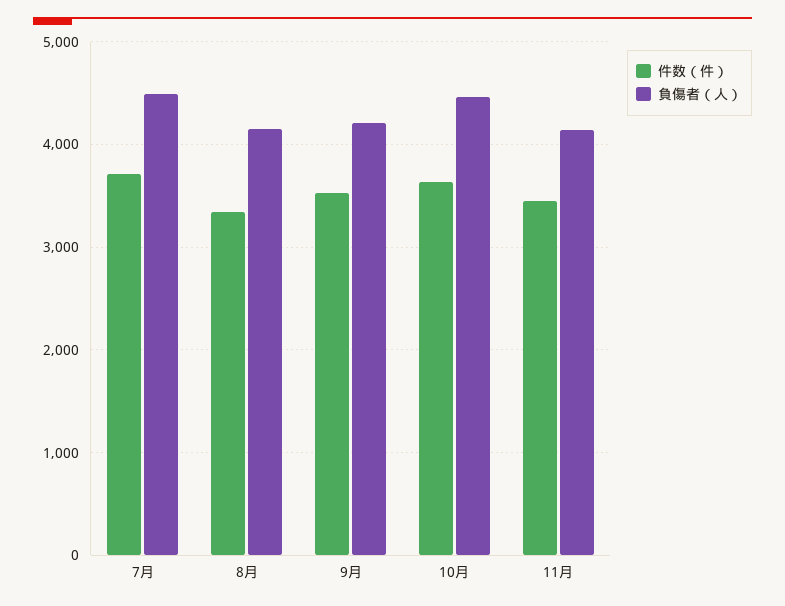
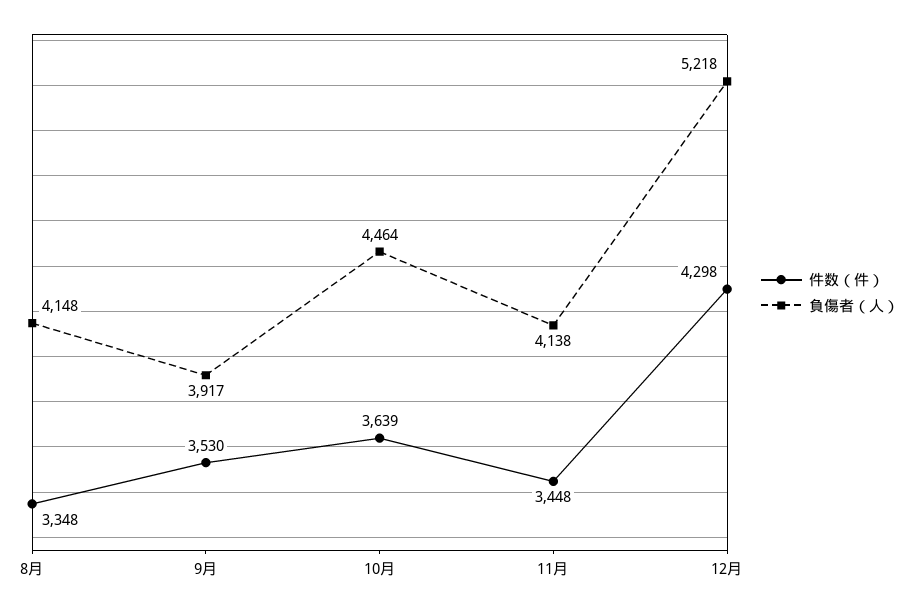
件数（件）, 7月: 3700 -> none
負傷者（人）, 7月: 4500 -> none
負傷者（人）, 9月: 4200 -> 3917
件数（件）, 12月: none -> 4298
負傷者（人）, 12月: none -> 5218

